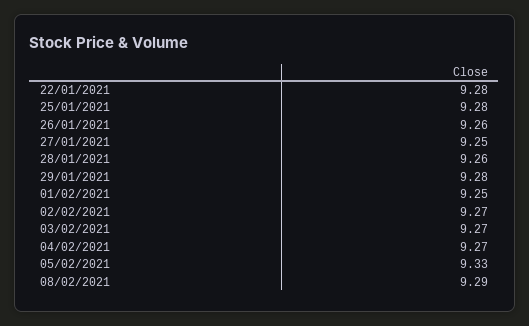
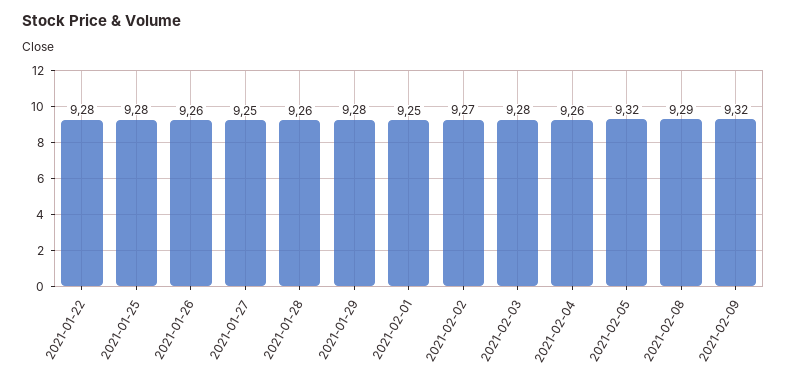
03/02/2021: 9.27 -> 9.28
04/02/2021: 9.27 -> 9.26
05/02/2021: 9.33 -> 9.32
2021-02-09: none -> 9.32

